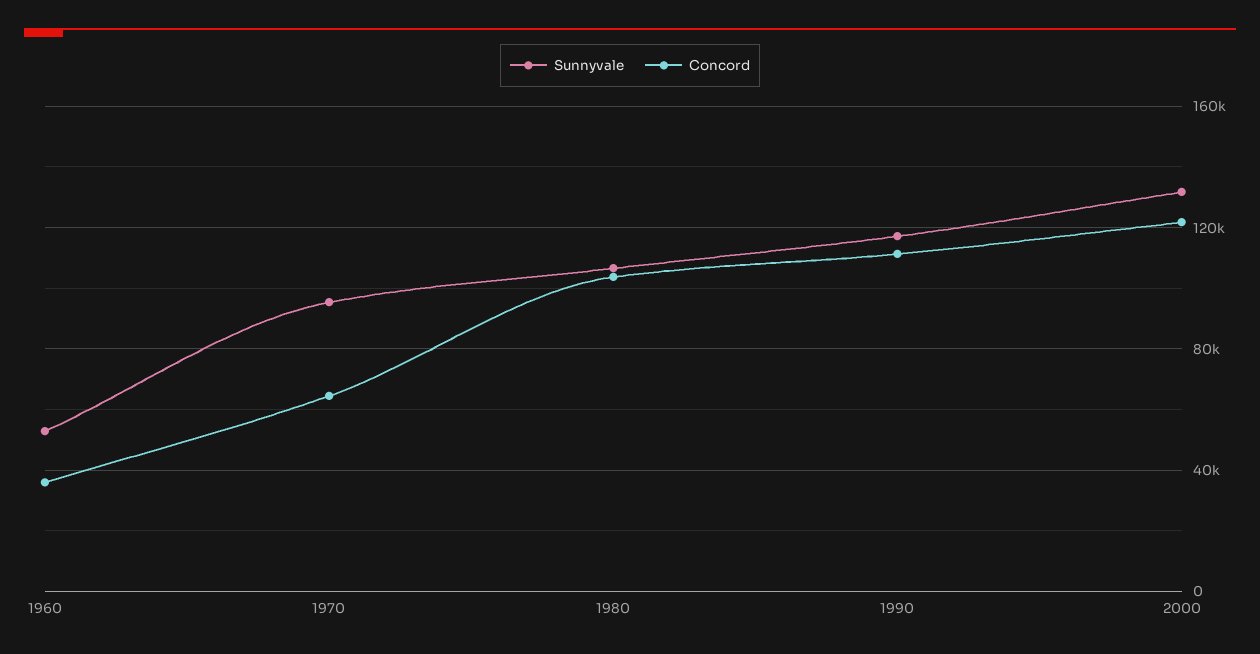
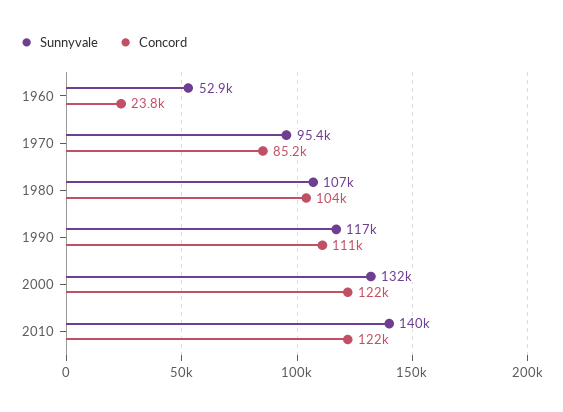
Concord, 1960: 35000 -> 23800
Concord, 1970: 65000 -> 85200
Sunnyvale, 2010: none -> 140000
Concord, 2010: none -> 122000

